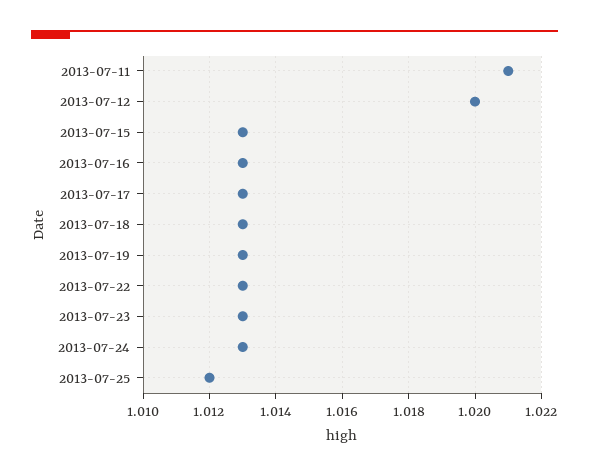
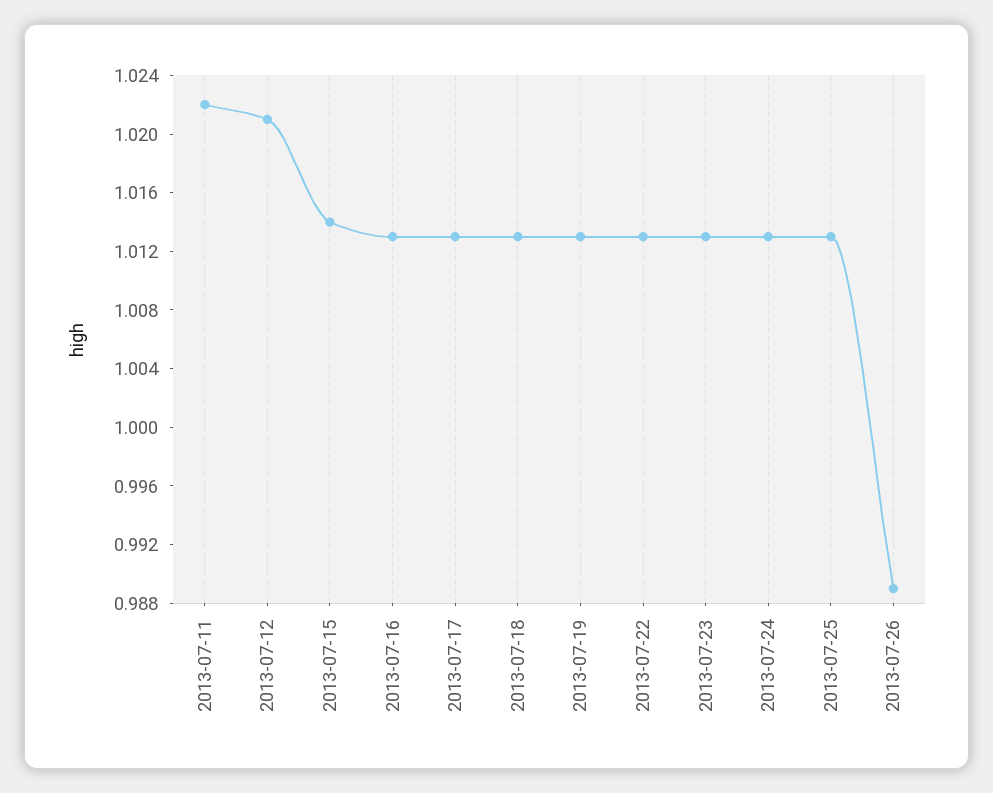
2013-07-11: 1.021 -> 1.022
2013-07-12: 1.02 -> 1.021
2013-07-15: 1.013 -> 1.014
2013-07-25: 1.012 -> 1.013
2013-07-26: none -> 0.989

